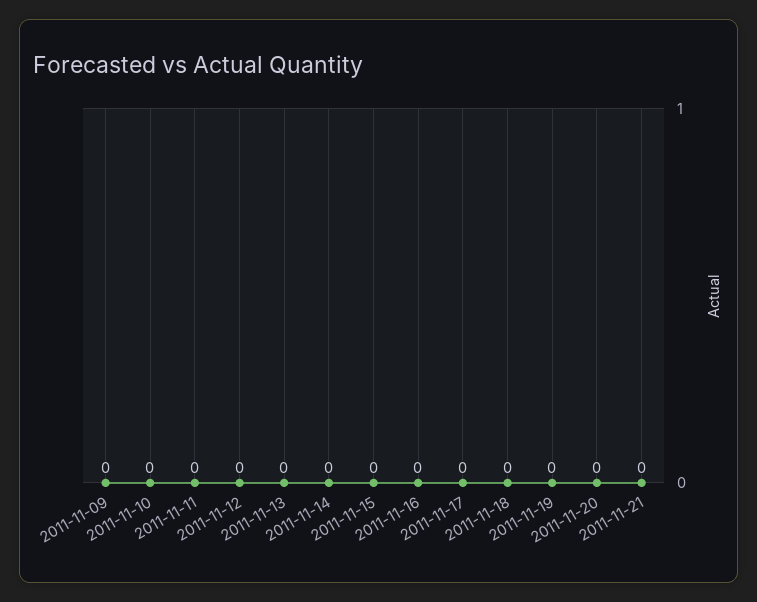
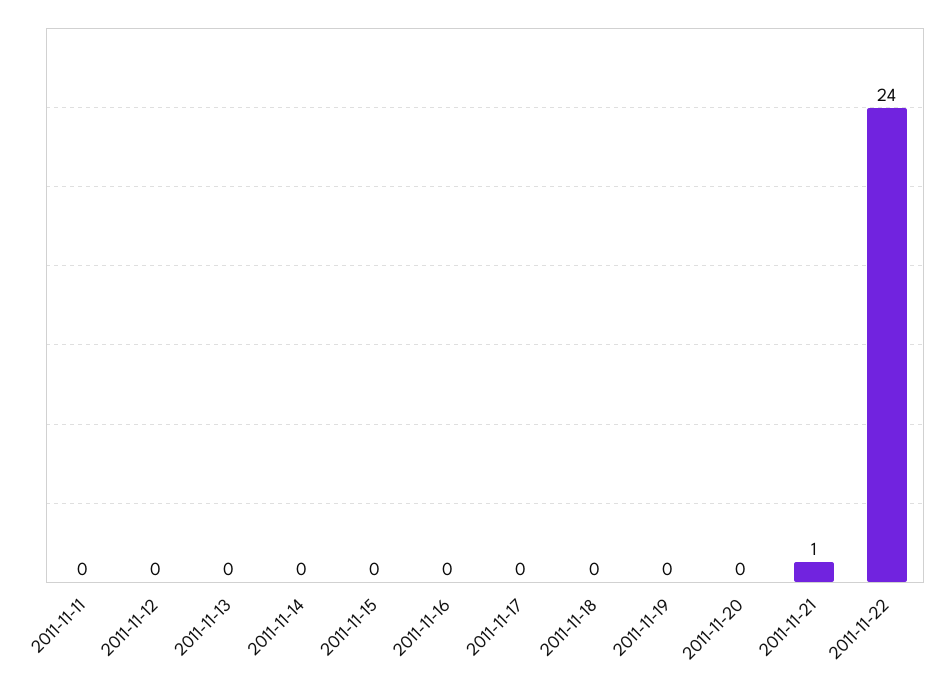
2011-11-09: 0 -> none
2011-11-10: 0 -> none
2011-11-21: 0 -> 1
2011-11-22: none -> 24

